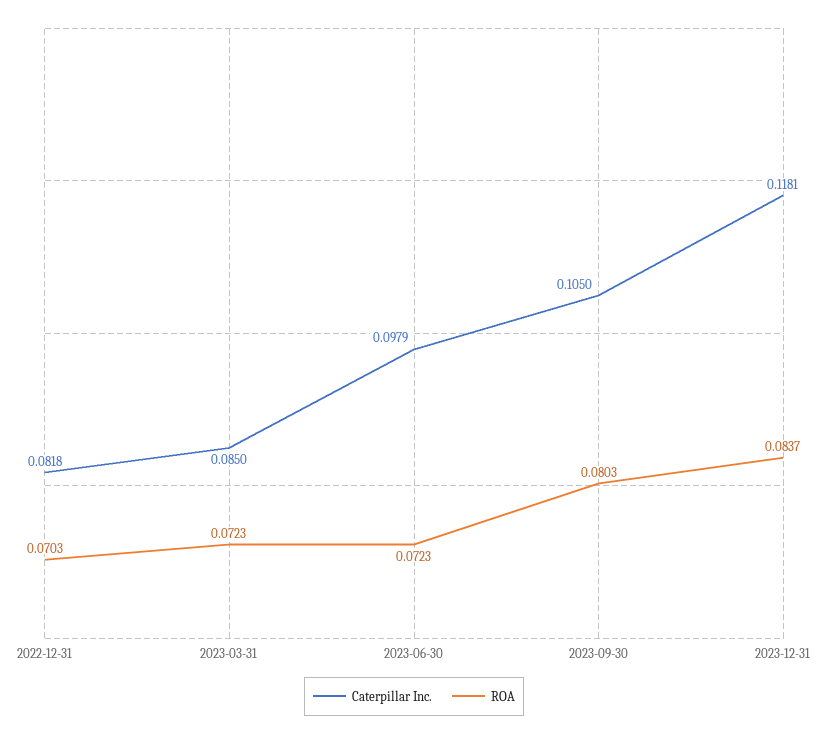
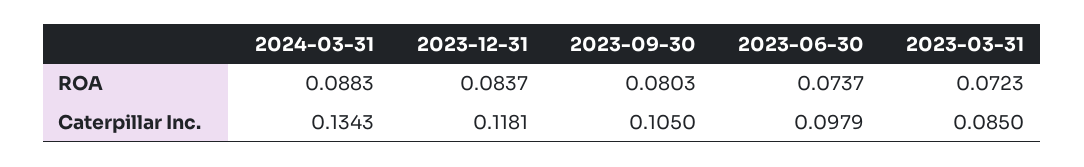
Caterpillar Inc., 2022-12-31: 0.0818 -> none
ROA, 2022-12-31: 0.0703 -> none
ROA, 2023-06-30: 0.0723 -> 0.0737
ROA, 2024-03-31: none -> 0.0883
Caterpillar Inc., 2024-03-31: none -> 0.1343

